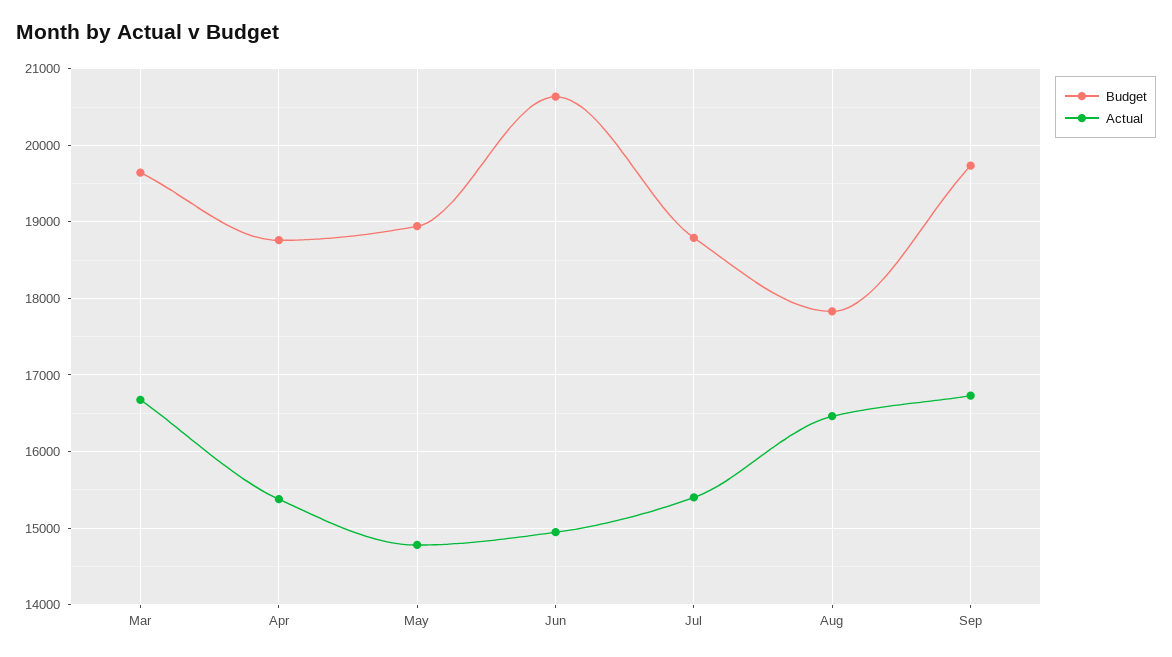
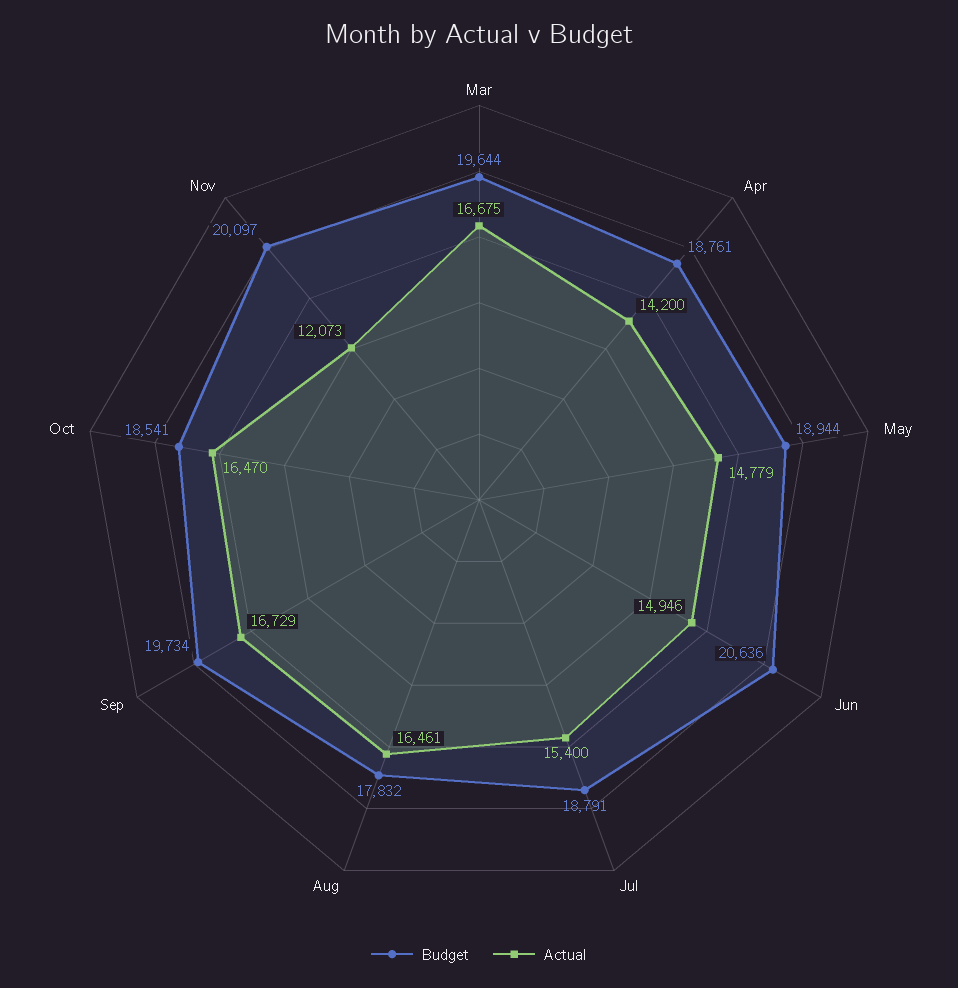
Actual, Apr: 15400 -> 14200
Budget, Oct: none -> 18541
Actual, Oct: none -> 16470
Budget, Nov: none -> 20097
Actual, Nov: none -> 12073

